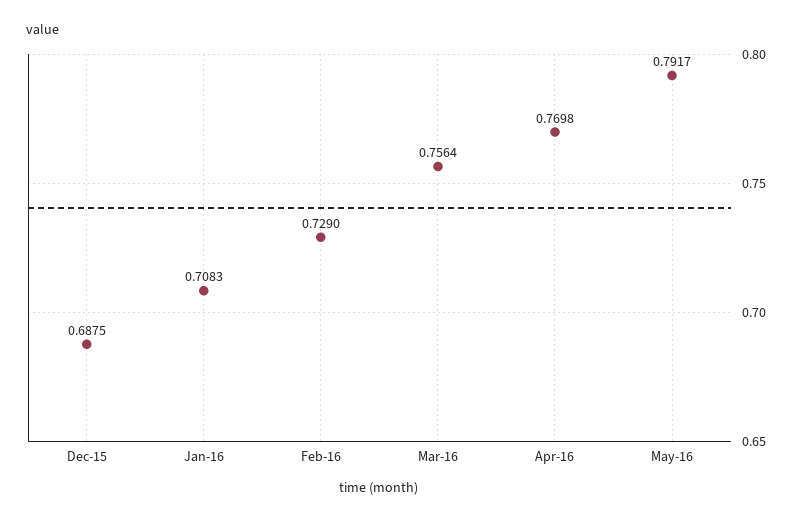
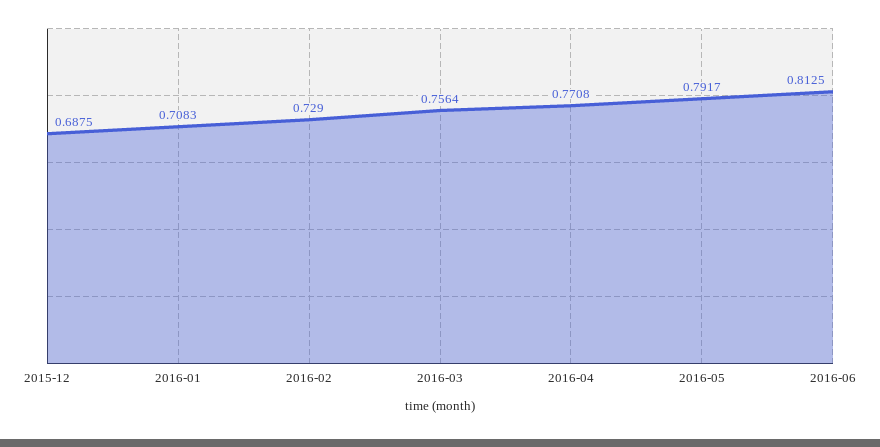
Apr-16: 0.7698 -> 0.7708
2016-06: none -> 0.8125

